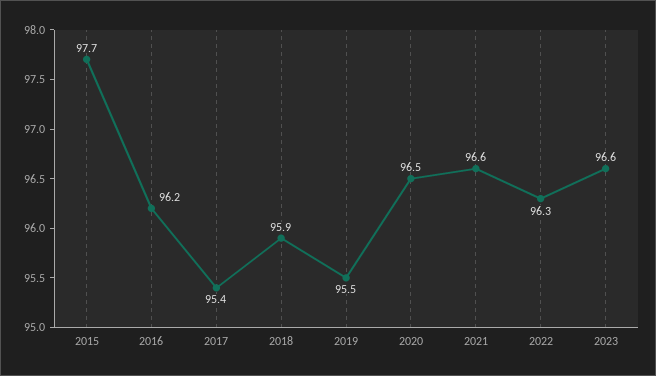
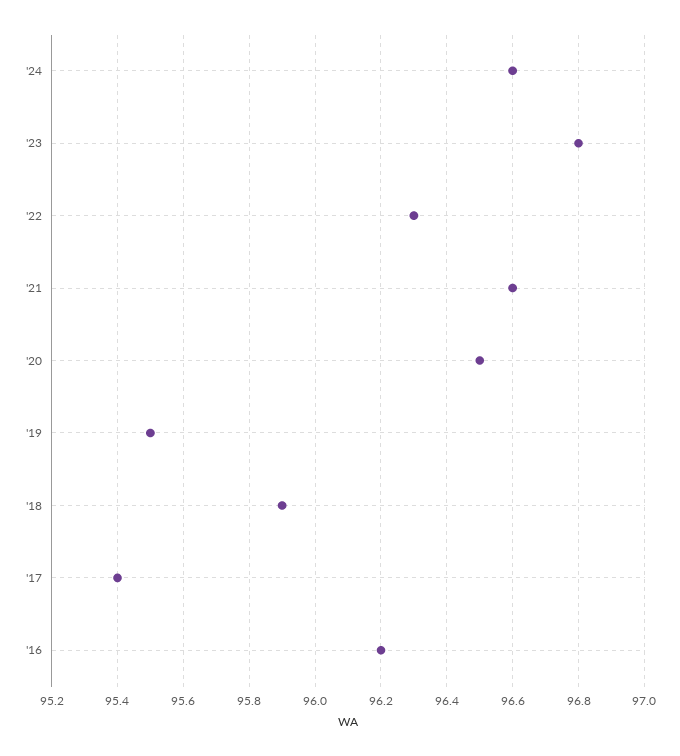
2015: 97.7 -> none
2023: 96.6 -> 96.8
'24: none -> 96.6

